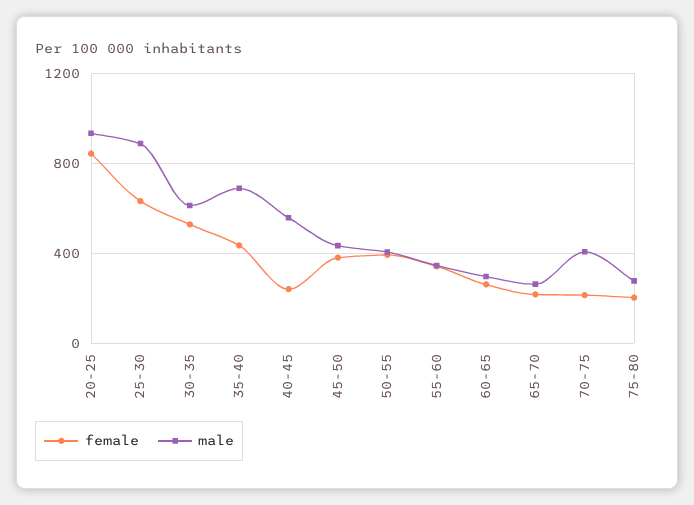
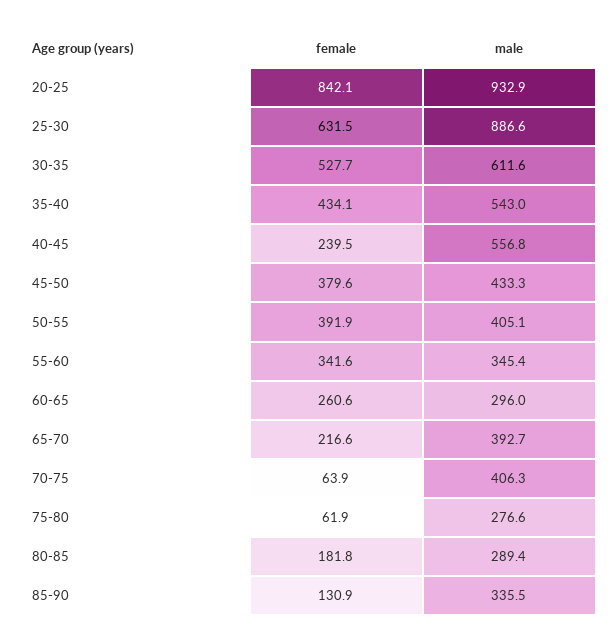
male, 35-40: 700 -> 543
male, 65-70: 250 -> 392.7
female, 70-75: 200 -> 63.9
female, 75-80: 200 -> 61.9
female, 80-85: none -> 181.8
male, 80-85: none -> 289.4
female, 85-90: none -> 130.9
male, 85-90: none -> 335.5

